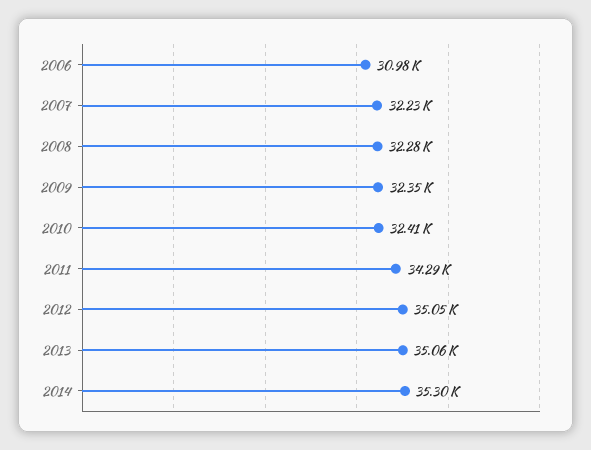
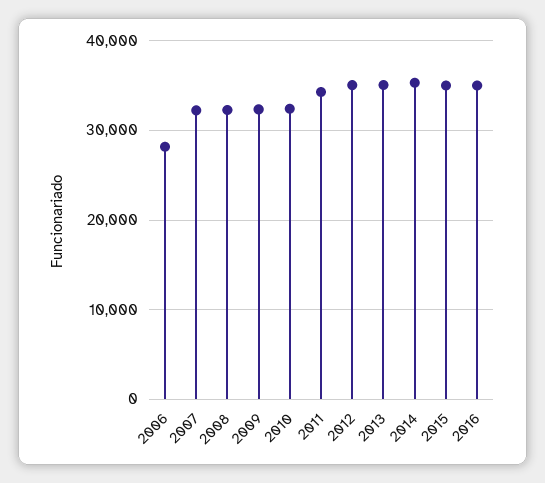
2006: 30980 -> 28000
2015: none -> 35000
2016: none -> 35000

